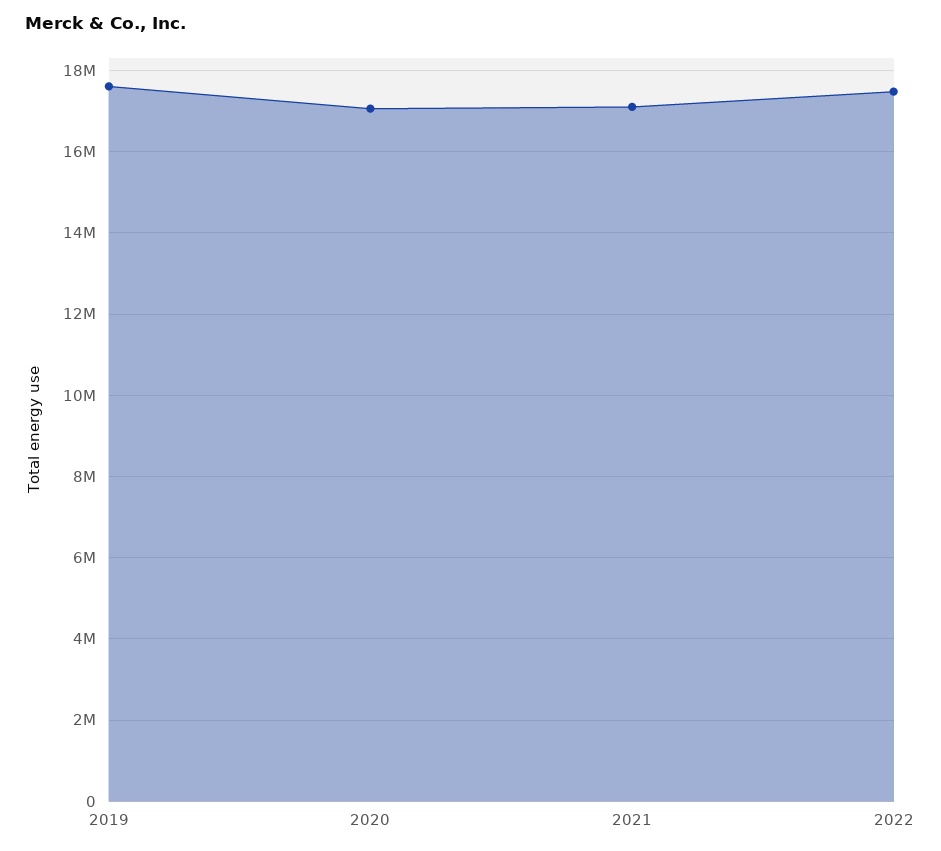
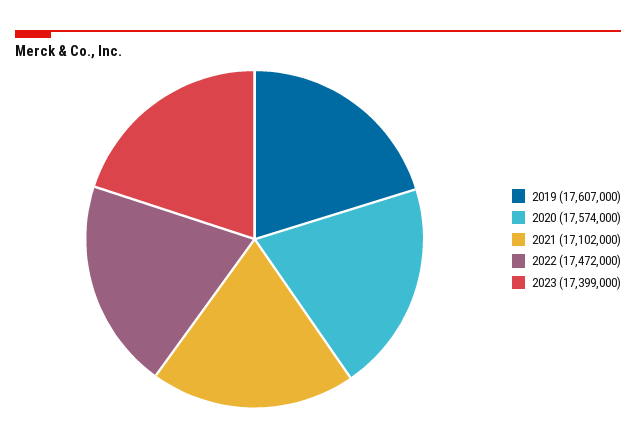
2020: 17000000 -> 17574000
2023: none -> 17399000

